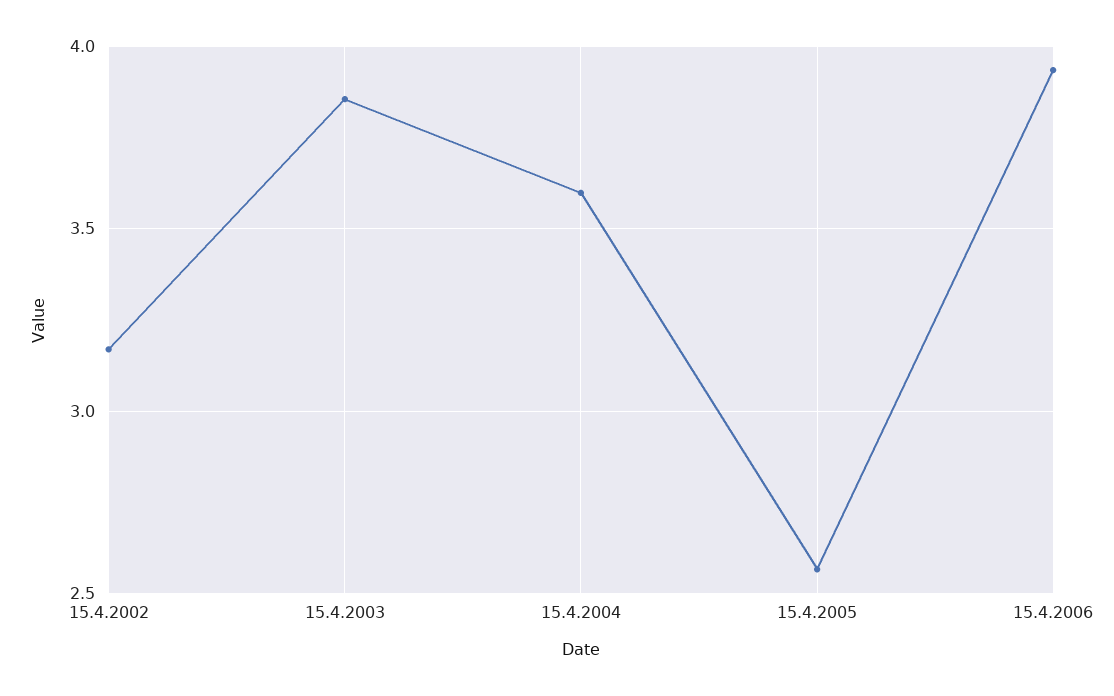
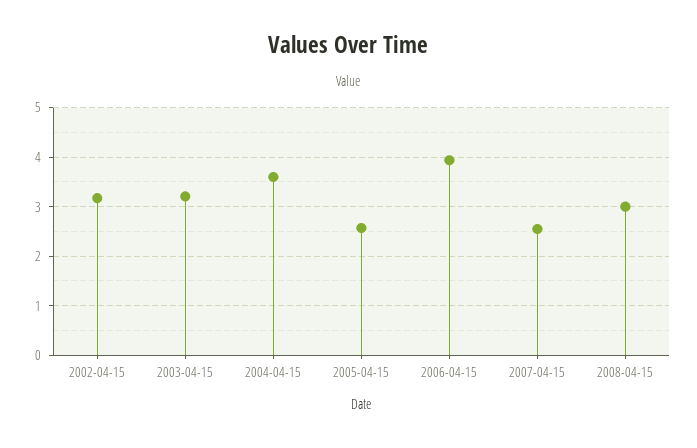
15.4.2003: 3.85 -> 3.2
2007-04-15: none -> 2.6
2008-04-15: none -> 3

